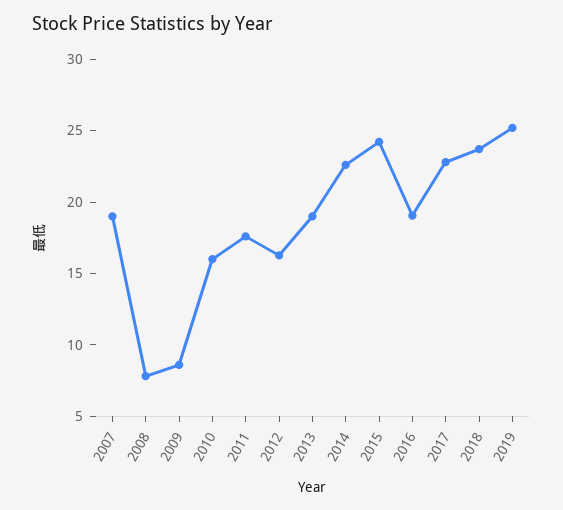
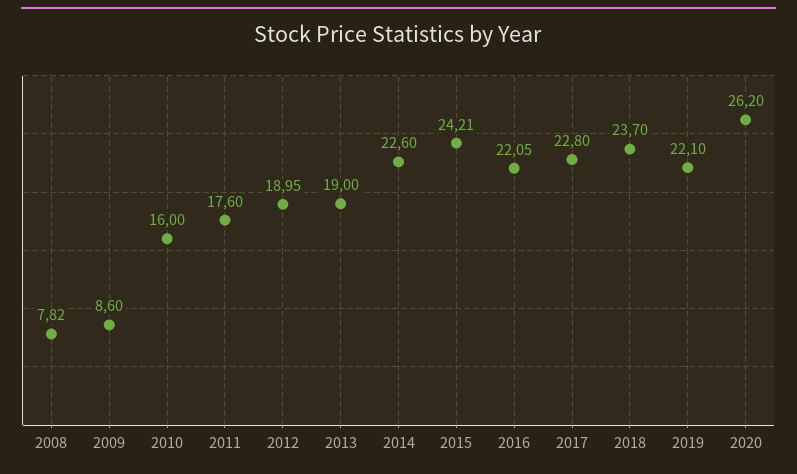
2007: 19 -> none
2012: 16 -> 18.95
2016: 19 -> 22.05
2019: 25 -> 22.1
2020: none -> 26.2

